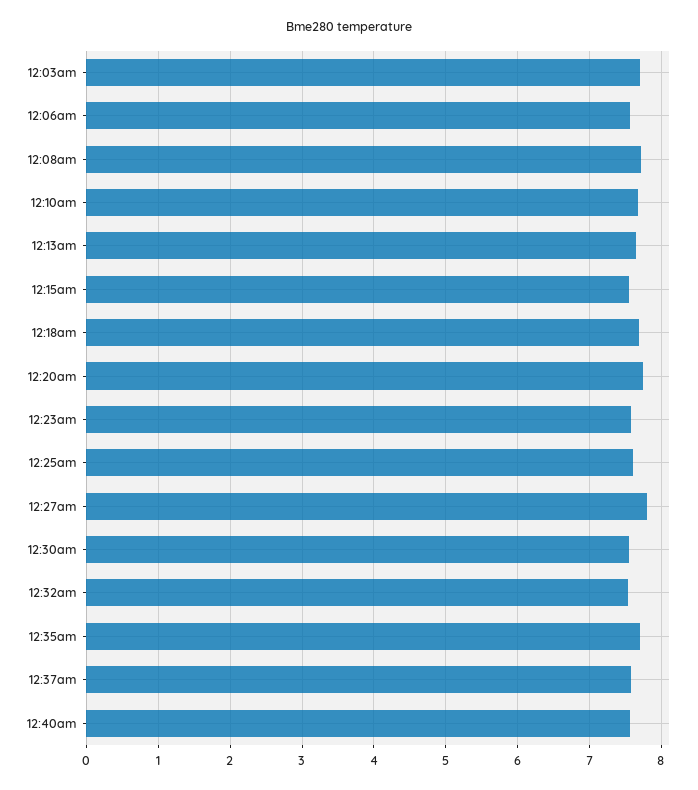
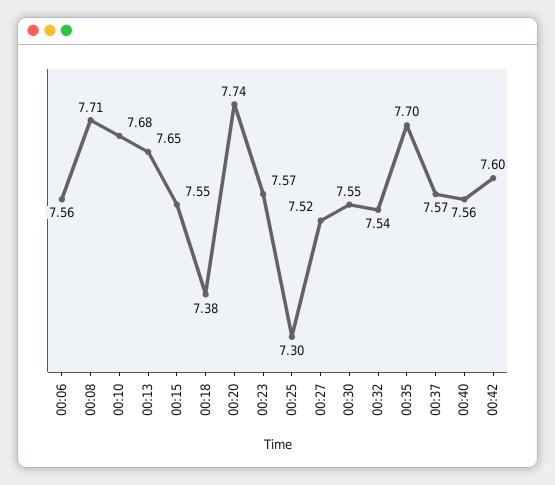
12:03am: 7.7 -> none
12:18am: 7.7 -> 7.38
12:25am: 7.6 -> 7.3
12:27am: 7.8 -> 7.52
00:42: none -> 7.6

